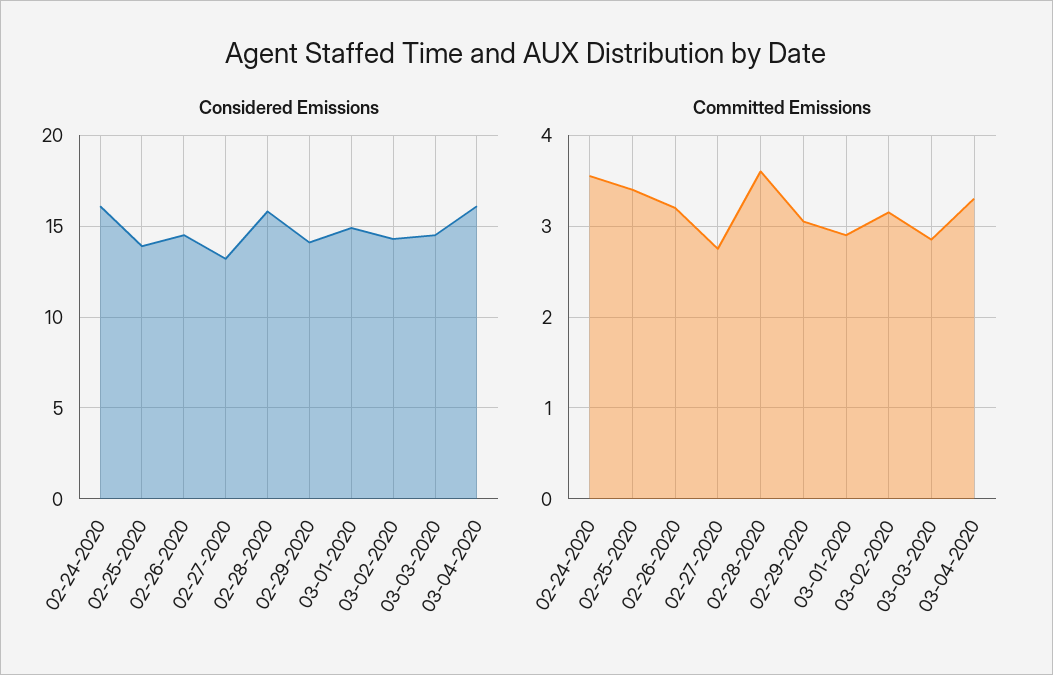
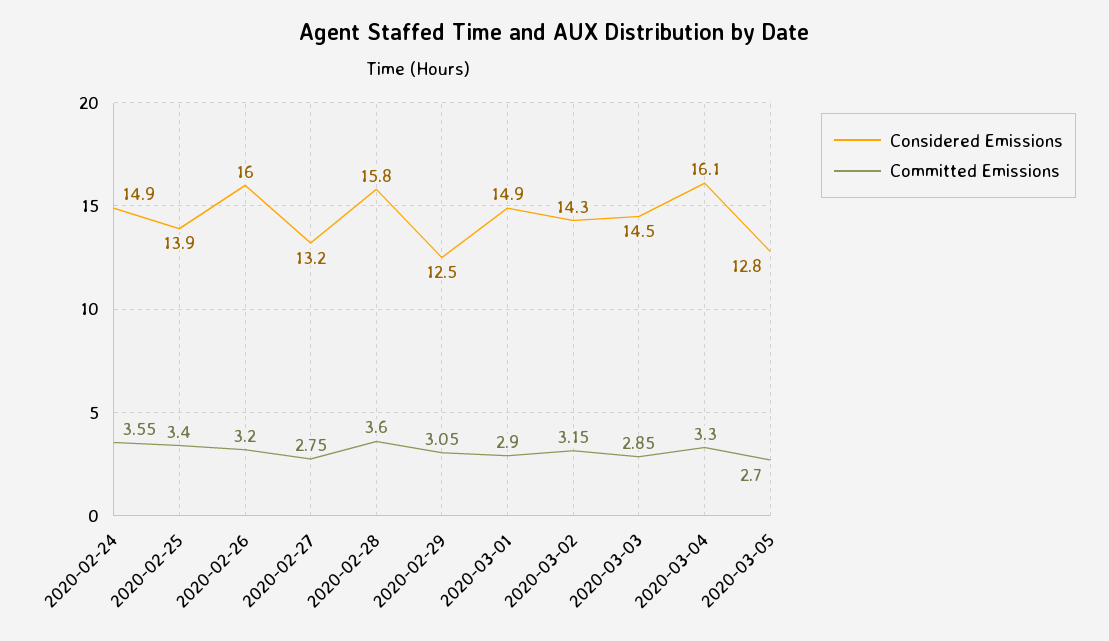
Considered Emissions, 02-24-2020: 16 -> 14.9
Considered Emissions, 02-26-2020: 14.5 -> 16
Considered Emissions, 02-29-2020: 14 -> 12.5
Considered Emissions, 2020-03-05: none -> 12.8
Committed Emissions, 2020-03-05: none -> 2.7

